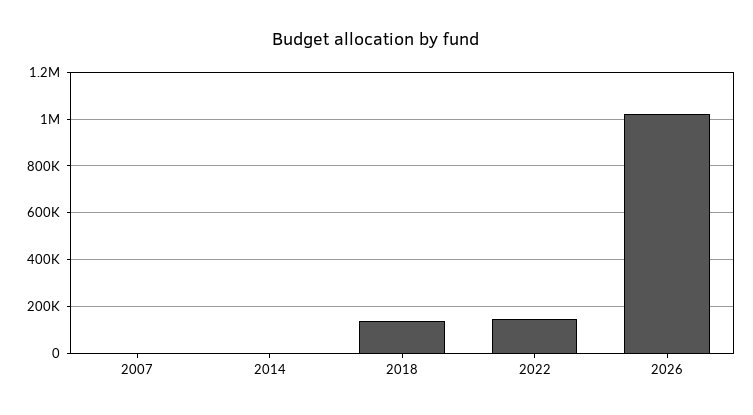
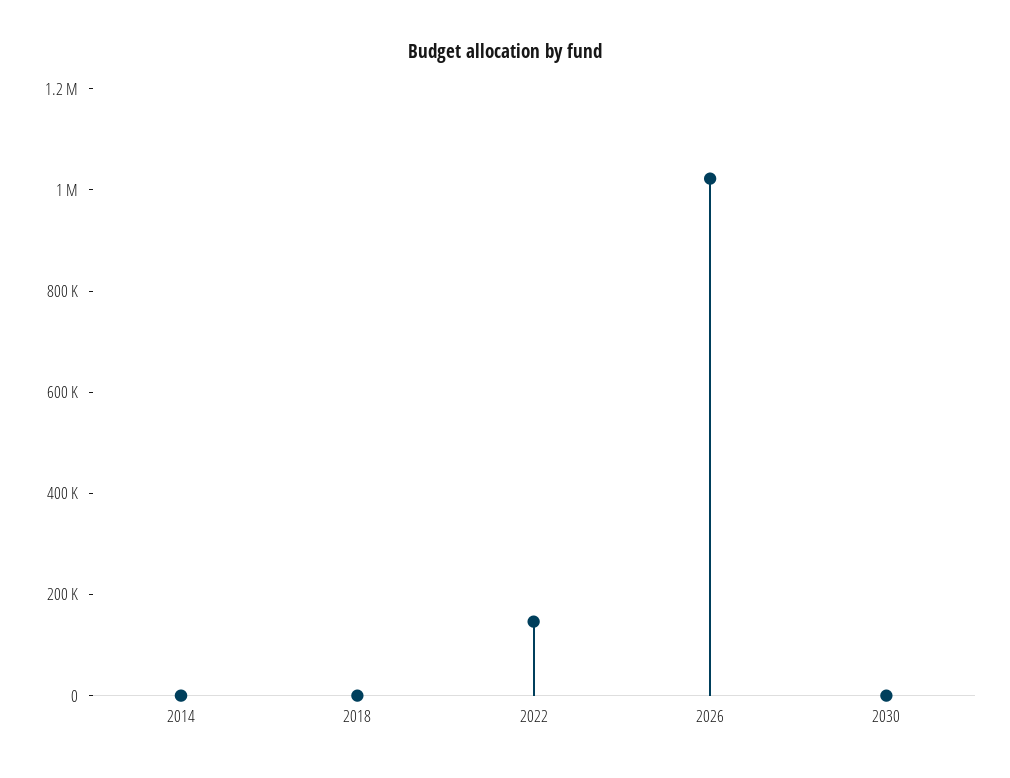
2007: 0 -> none
2018: 150000 -> 0
2030: none -> 0

